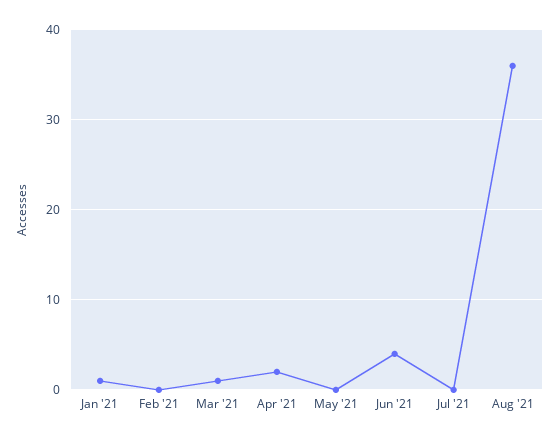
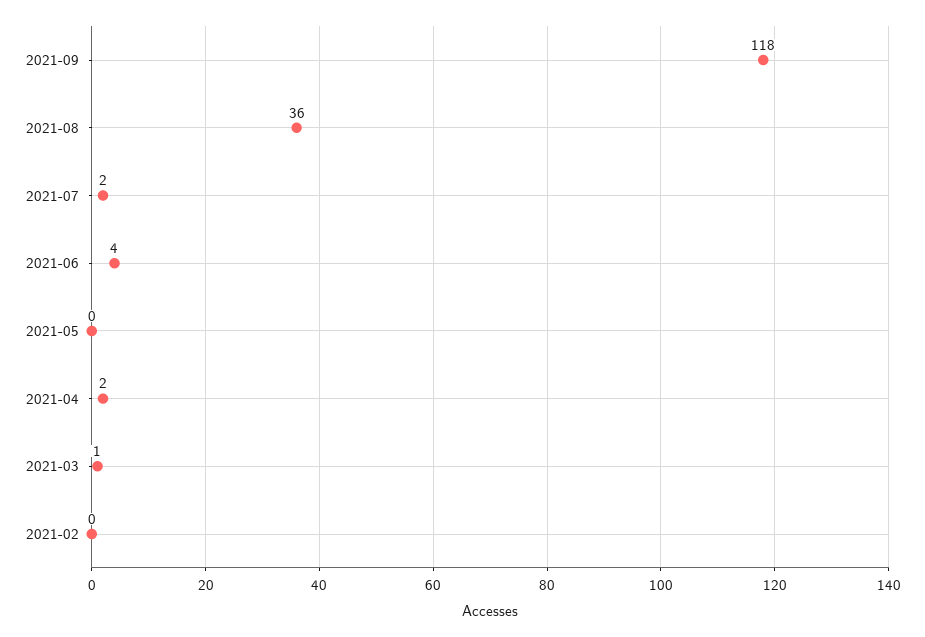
Jan '21: 1 -> none
Jul '21: 0 -> 2
2021-09: none -> 118

